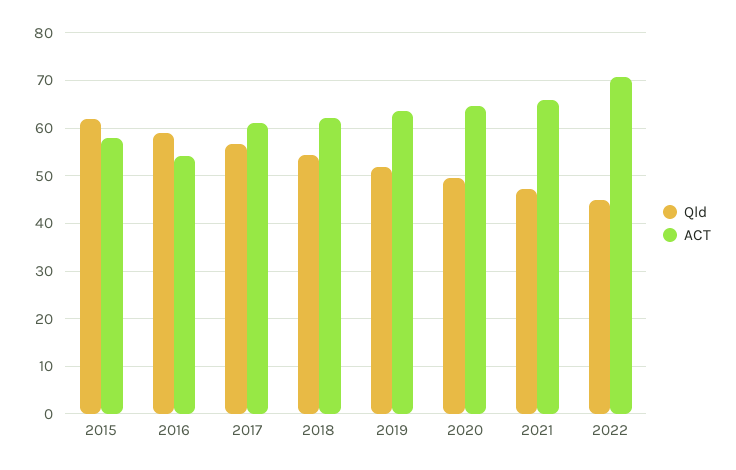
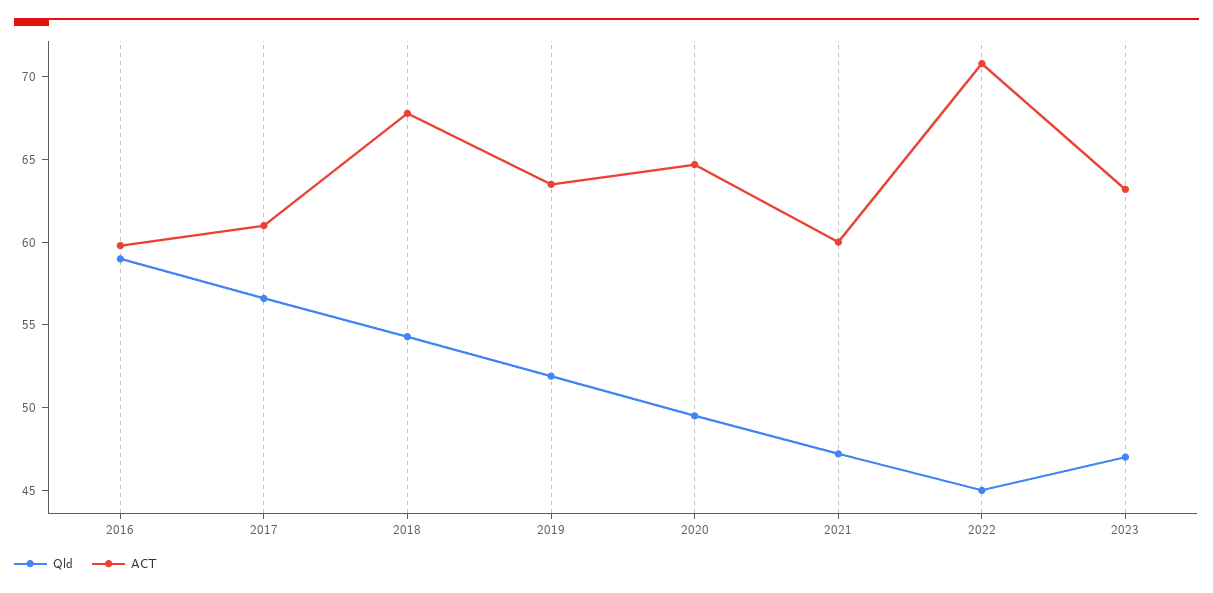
Qld, 2015: 62 -> none
ACT, 2015: 58 -> none
ACT, 2016: 54 -> 60
ACT, 2018: 62 -> 68
ACT, 2021: 66 -> 60
Qld, 2023: none -> 47
ACT, 2023: none -> 63

